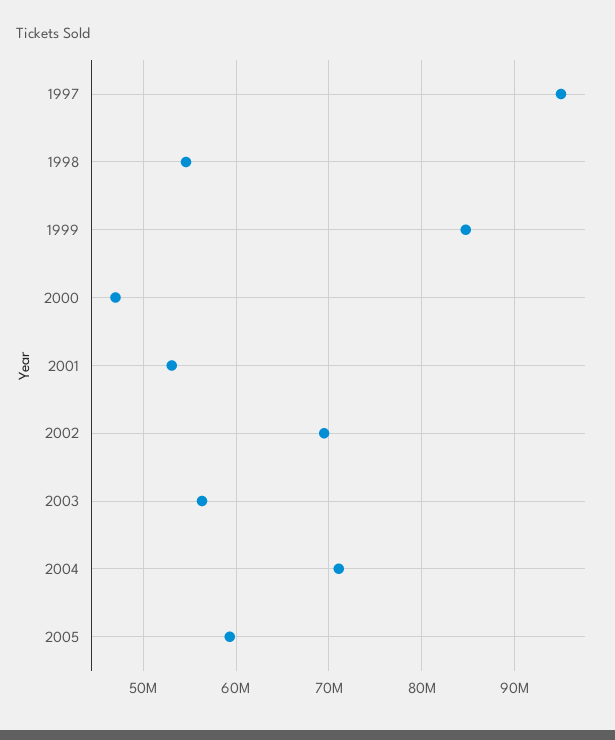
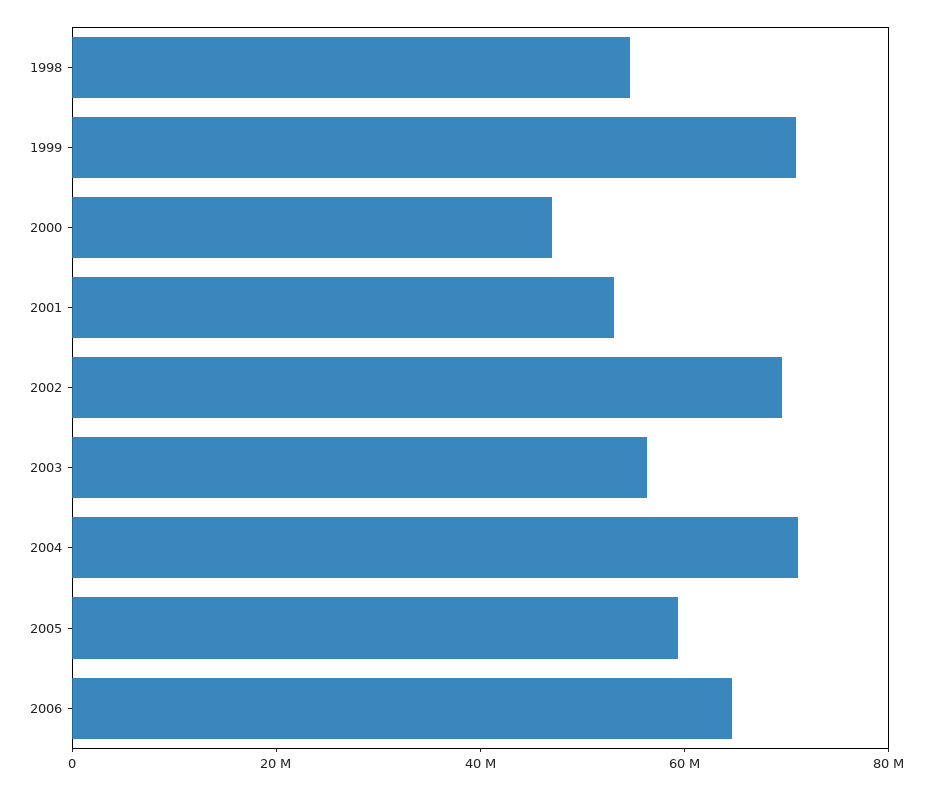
1997: 95000000 -> none
1999: 85000000 -> 70000000
2006: none -> 65000000

